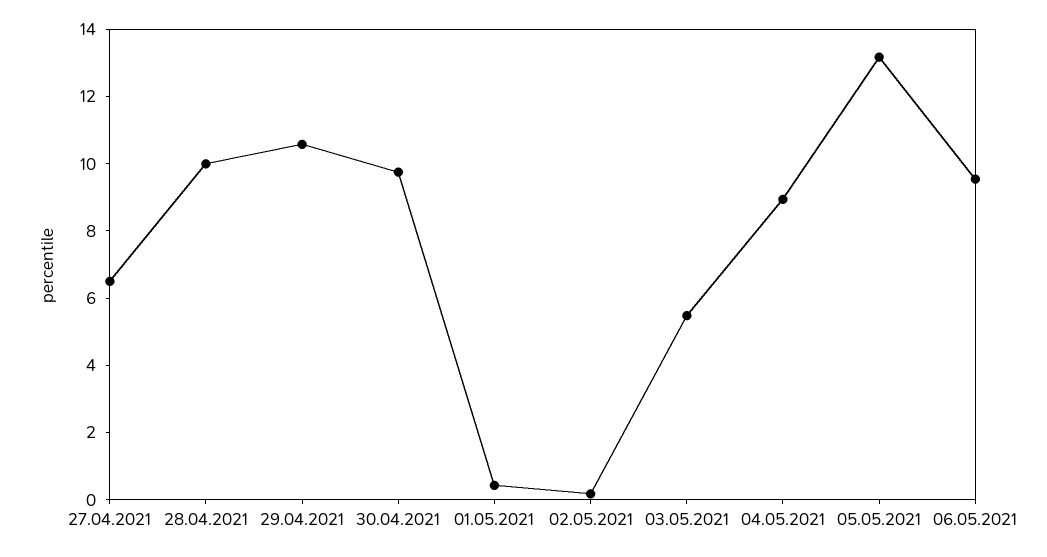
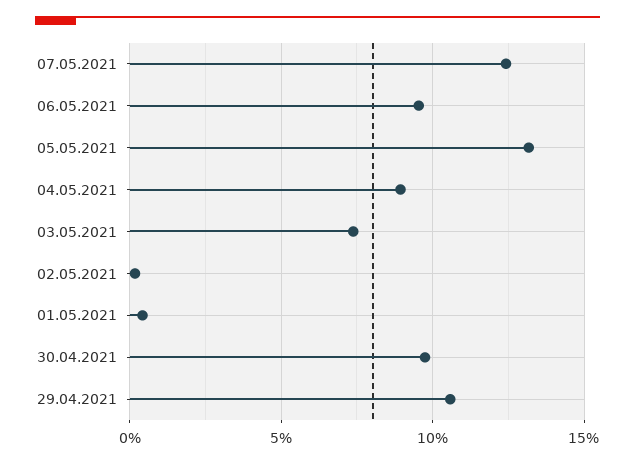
27.04.2021: 6.5 -> none
28.04.2021: 10 -> none
03.05.2021: 5.5 -> 7.5
07.05.2021: none -> 12.5

